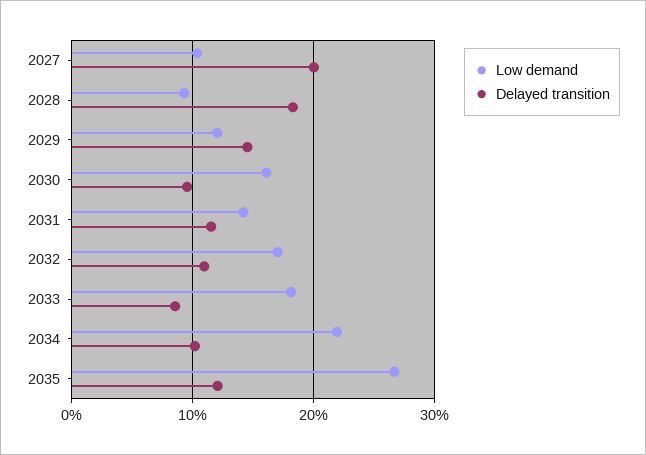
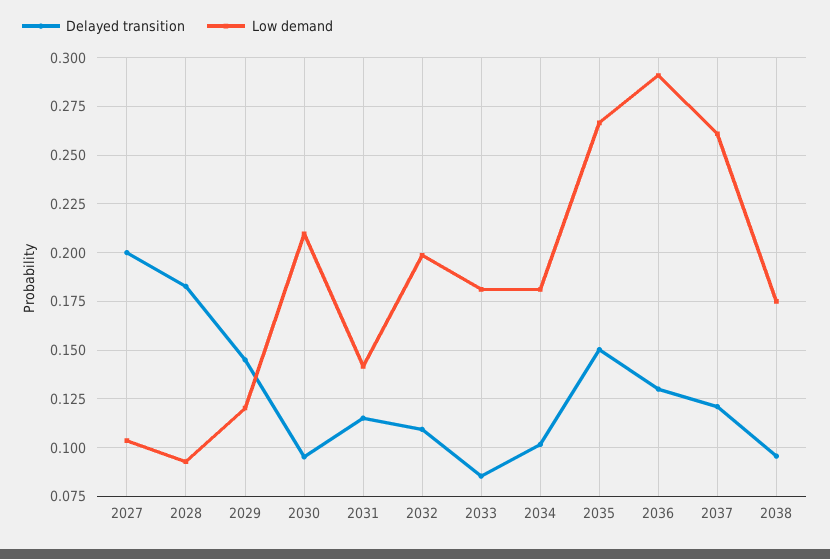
Low demand, 2030: 0.16 -> 0.21
Low demand, 2032: 0.17 -> 0.2
Low demand, 2034: 0.22 -> 0.18
Delayed transition, 2035: 0.12 -> 0.15
Delayed transition, 2036: none -> 0.13
Low demand, 2036: none -> 0.29
Delayed transition, 2037: none -> 0.12
Low demand, 2037: none -> 0.26
Delayed transition, 2038: none -> 0.095
Low demand, 2038: none -> 0.175

